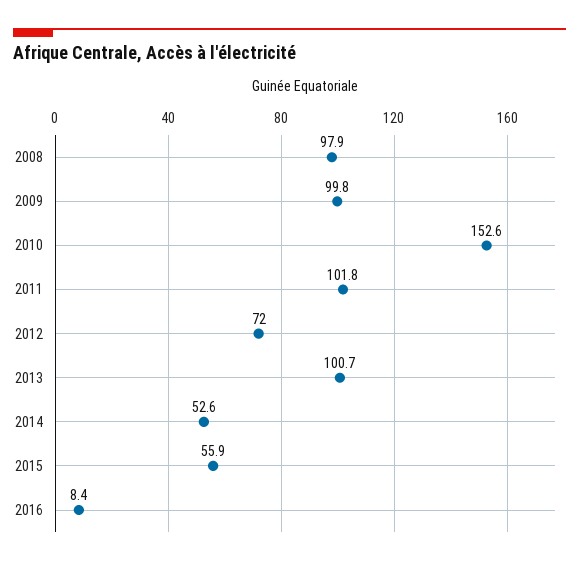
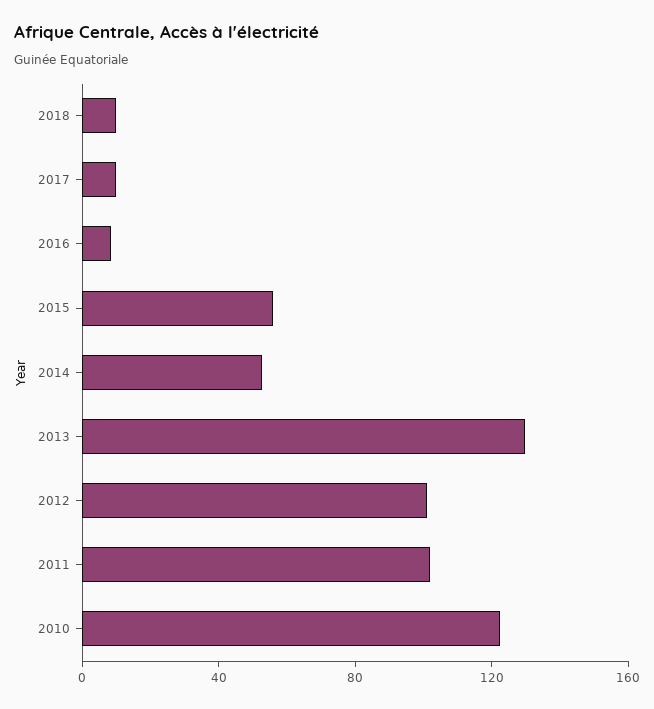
2008: 97.9 -> none
2009: 99.8 -> none
2010: 152.6 -> 120
2012: 72 -> 100
2013: 100.7 -> 130
2018: none -> 10
2017: none -> 10

